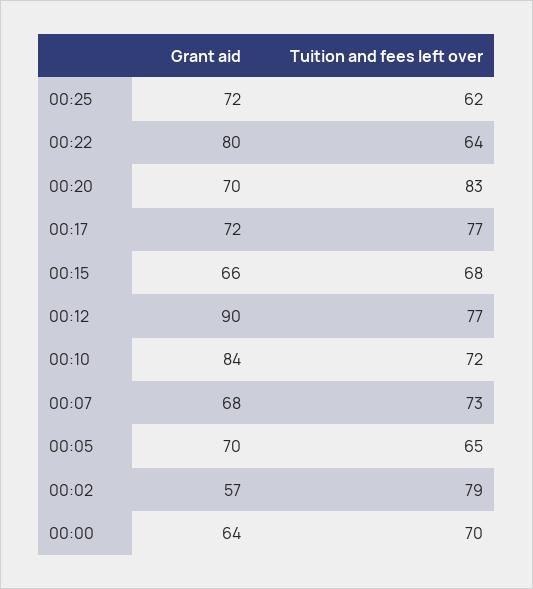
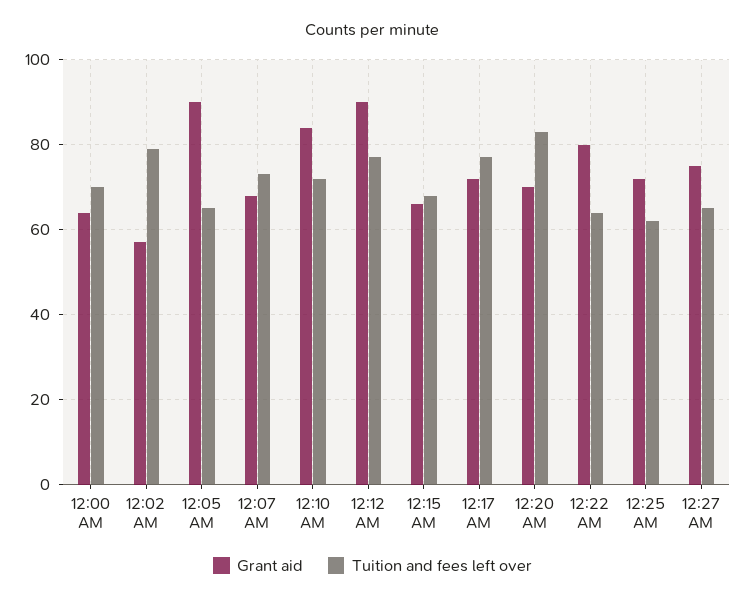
Grant aid, 00:05: 70 -> 90
Grant aid, 12:27 AM: none -> 75
Tuition and fees left over, 12:27 AM: none -> 65

